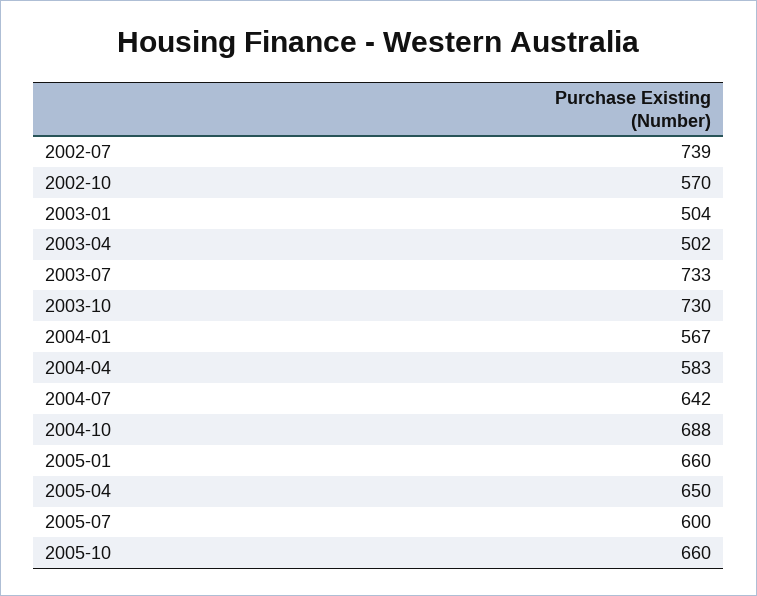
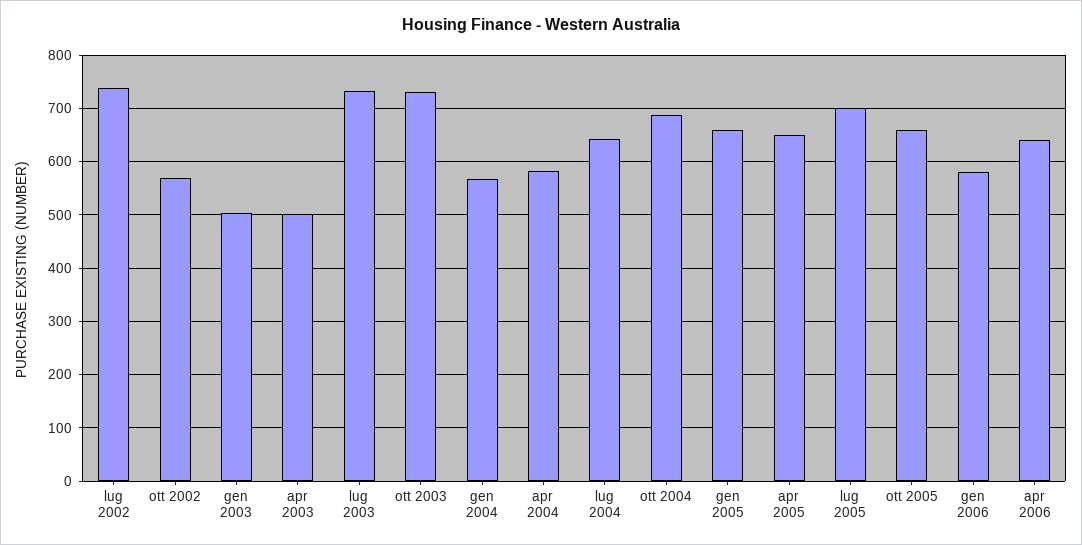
2005-07: 600 -> 700
gen 2006: none -> 580
apr 2006: none -> 640

